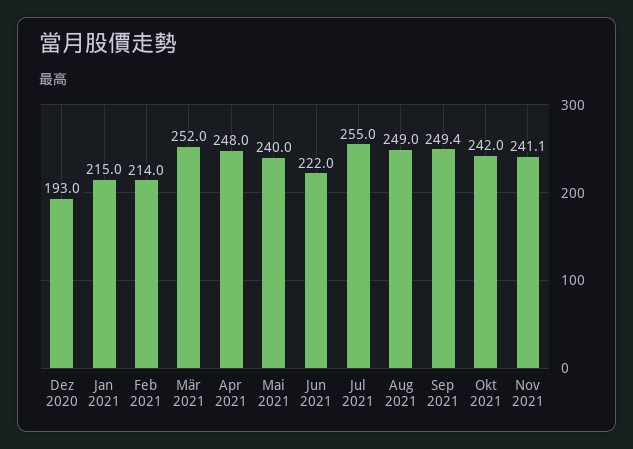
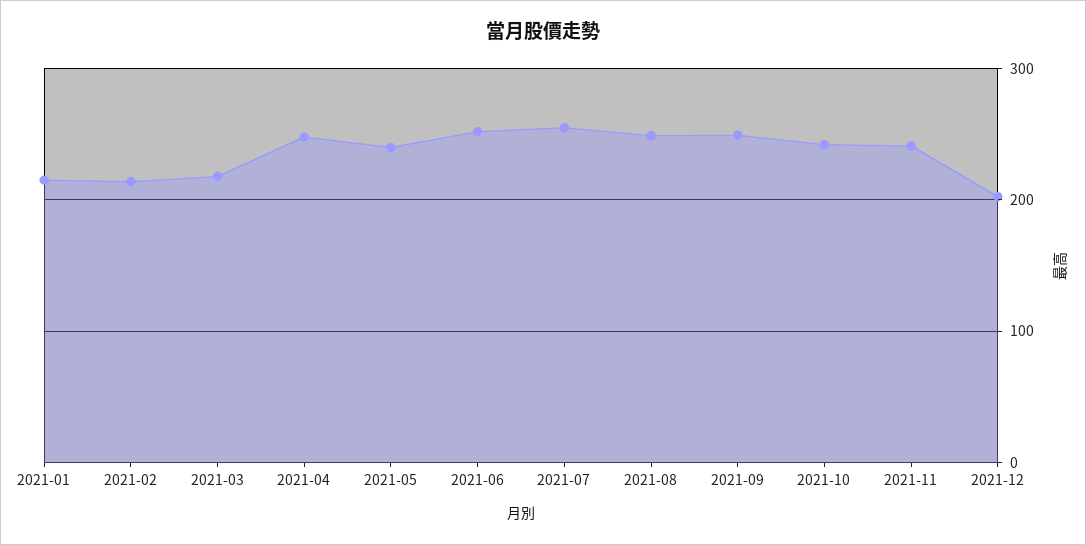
Dez 2020: 193 -> none
Mär 2021: 252 -> 220
Jun 2021: 222 -> 250
2021-12: none -> 200

